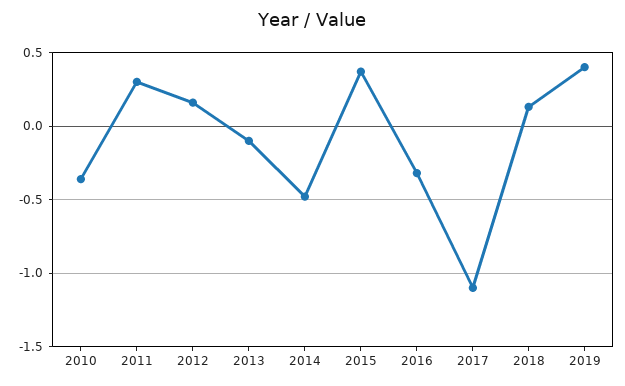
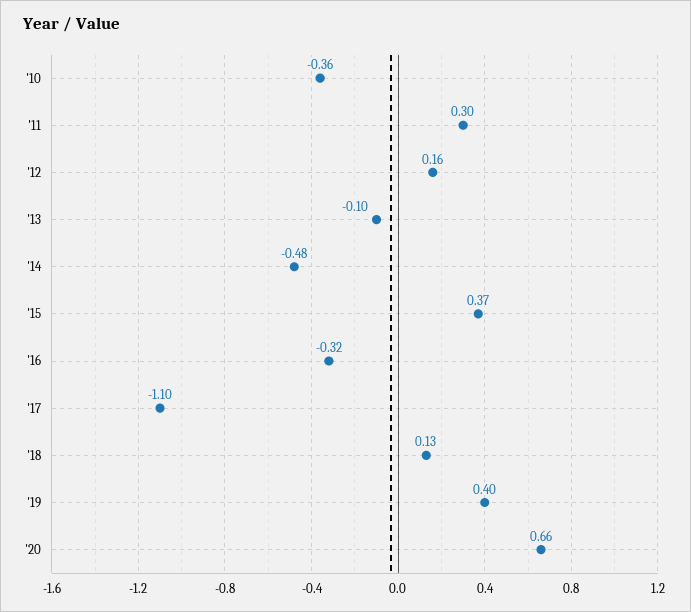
'20: none -> 0.66

